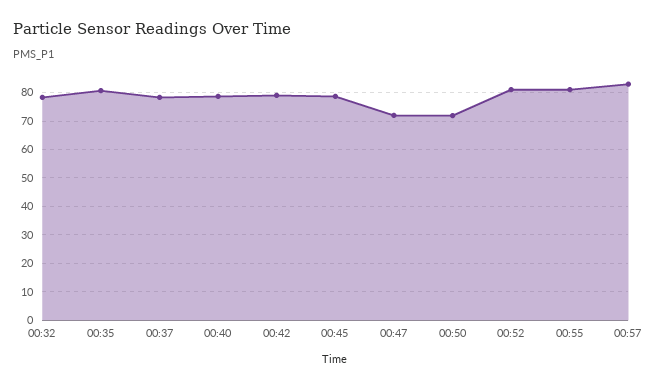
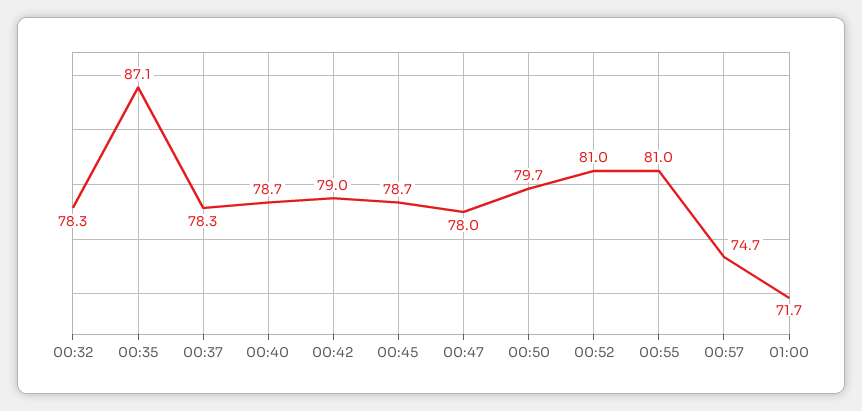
00:35: 80 -> 87.1
00:47: 72.5 -> 78
00:50: 72.5 -> 79.7
00:57: 82.5 -> 74.7
01:00: none -> 71.7

